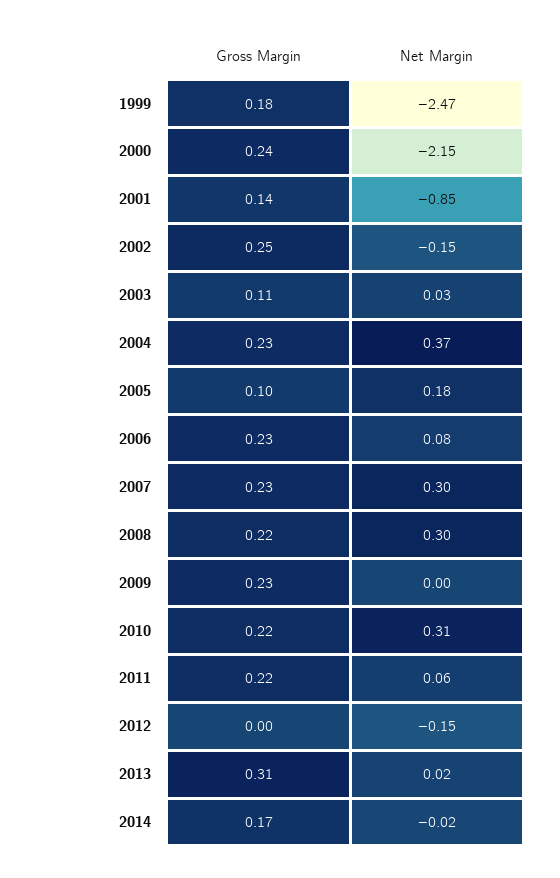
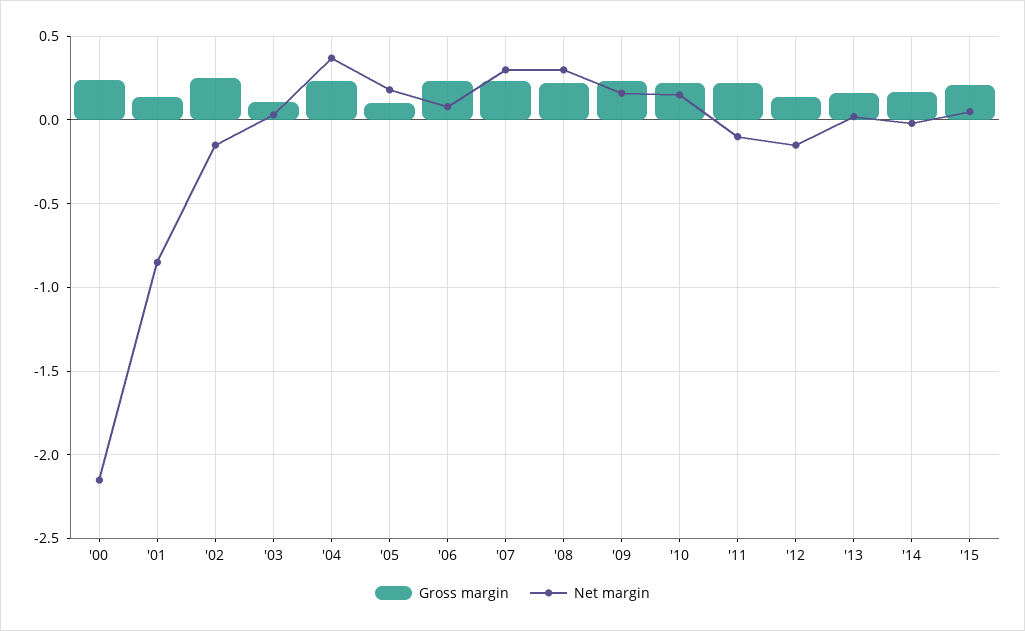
Gross Margin, 1999: 0.18 -> none
Net Margin, 1999: -2.47 -> none
Net Margin, 2009: 0 -> 0.15
Net Margin, 2010: 0.31 -> 0.15
Net Margin, 2011: 0.06 -> -0.1
Gross Margin, 2012: 0 -> 0.15
Gross Margin, 2013: 0.31 -> 0.15
Gross Margin, '15: none -> 0.2
Net Margin, '15: none -> 0.05

